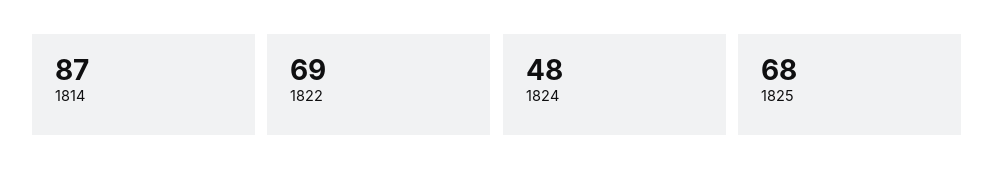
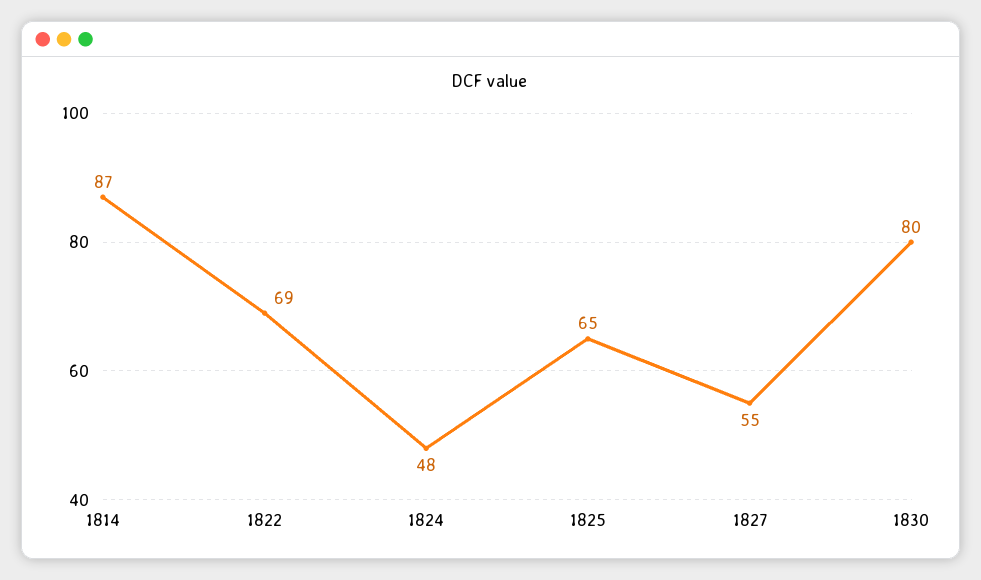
1825: 68 -> 65
1827: none -> 55
1830: none -> 80

